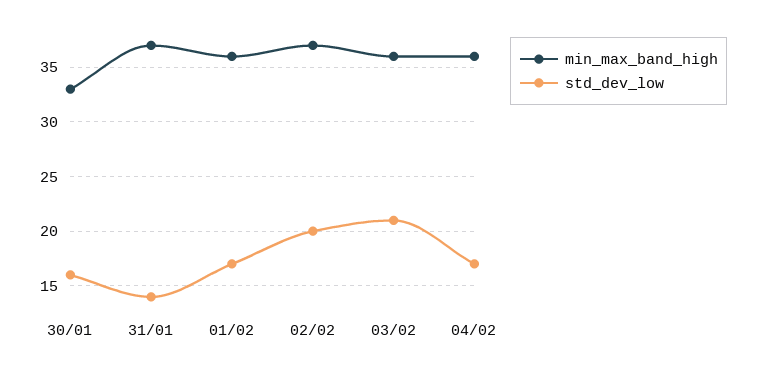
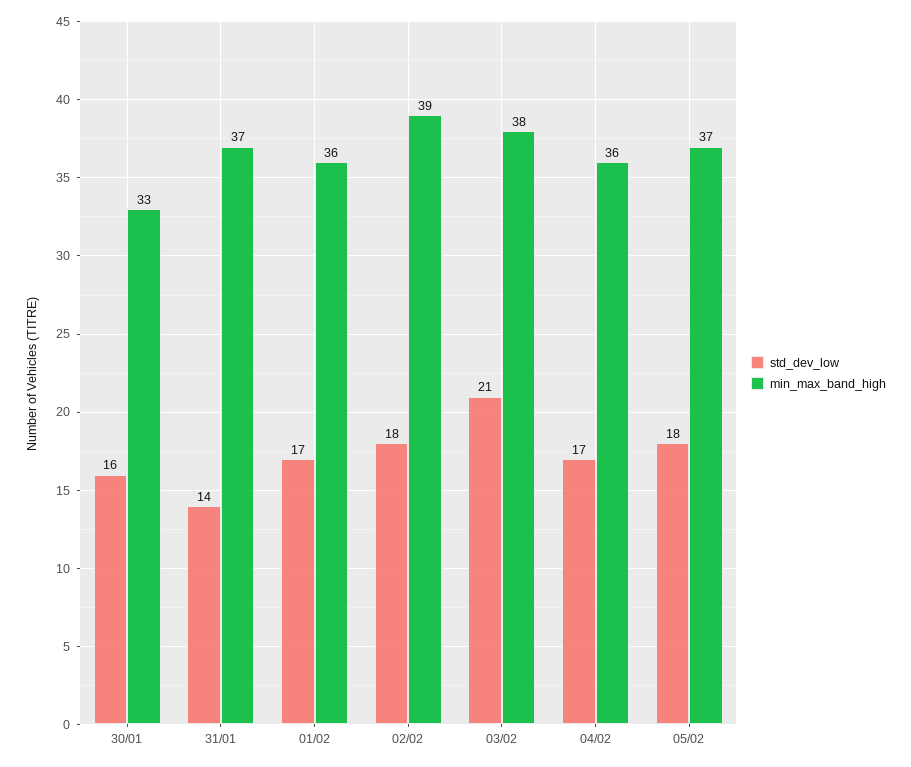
min_max_band_high, 02/02: 37 -> 39
std_dev_low, 02/02: 20 -> 18
min_max_band_high, 03/02: 36 -> 38
std_dev_low, 05/02: none -> 18
min_max_band_high, 05/02: none -> 37

